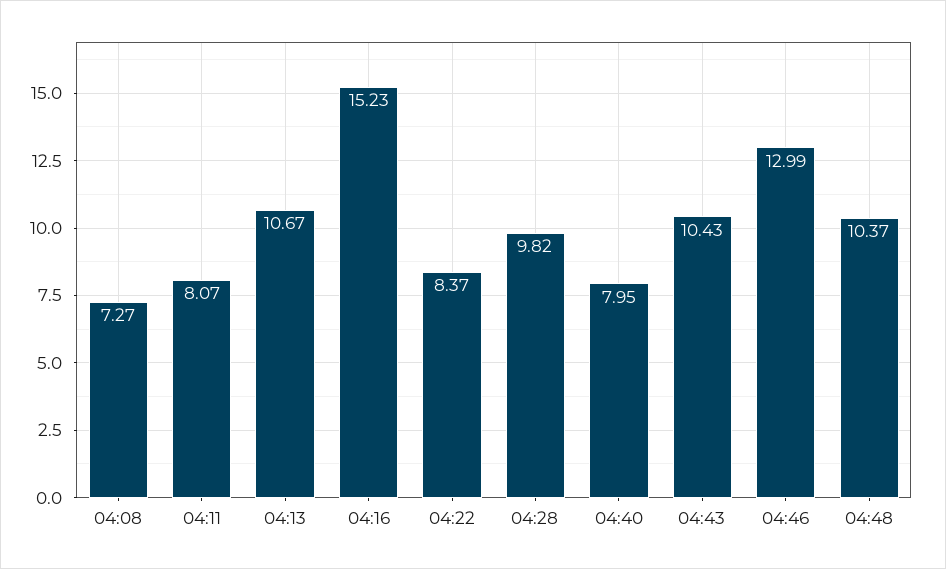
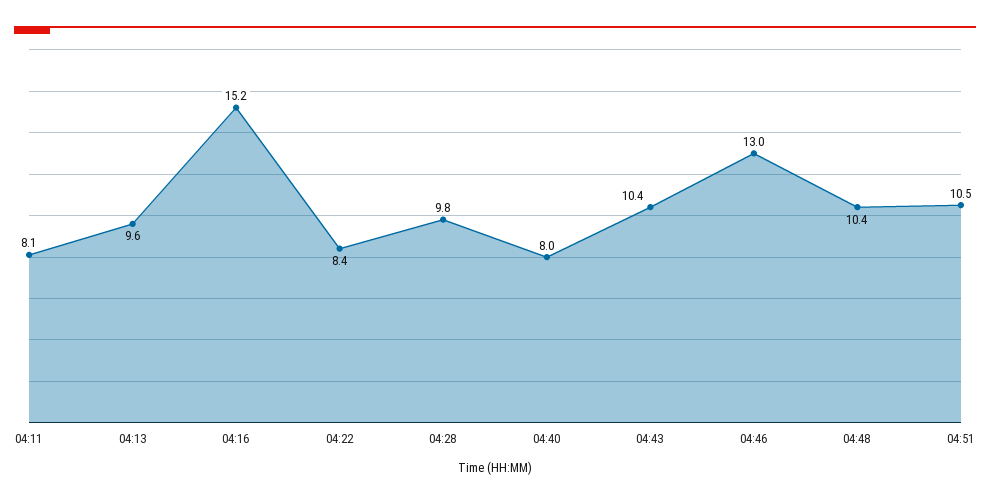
04:08: 7.27 -> none
04:13: 10.67 -> 9.6
04:51: none -> 10.5

